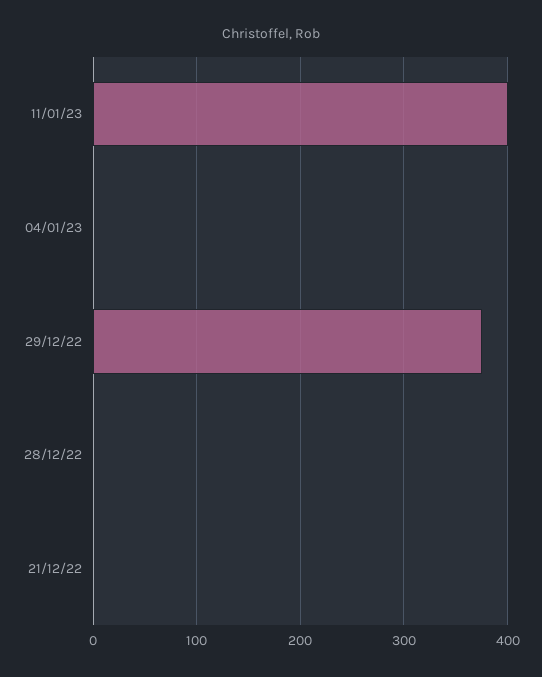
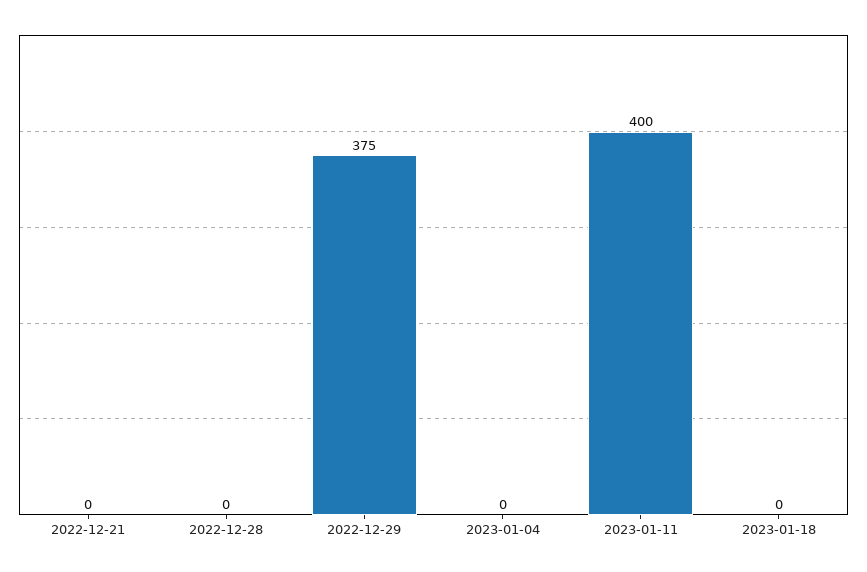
2023-01-18: none -> 0

